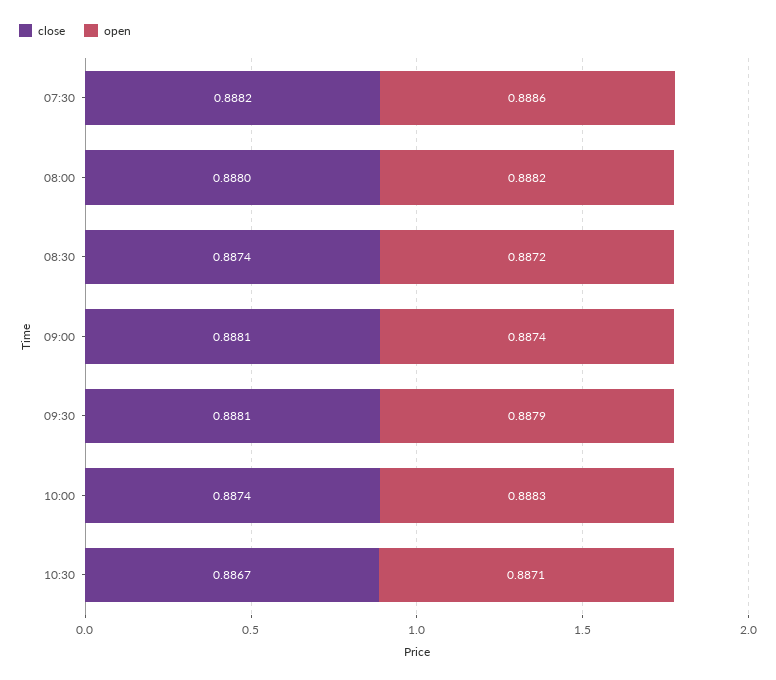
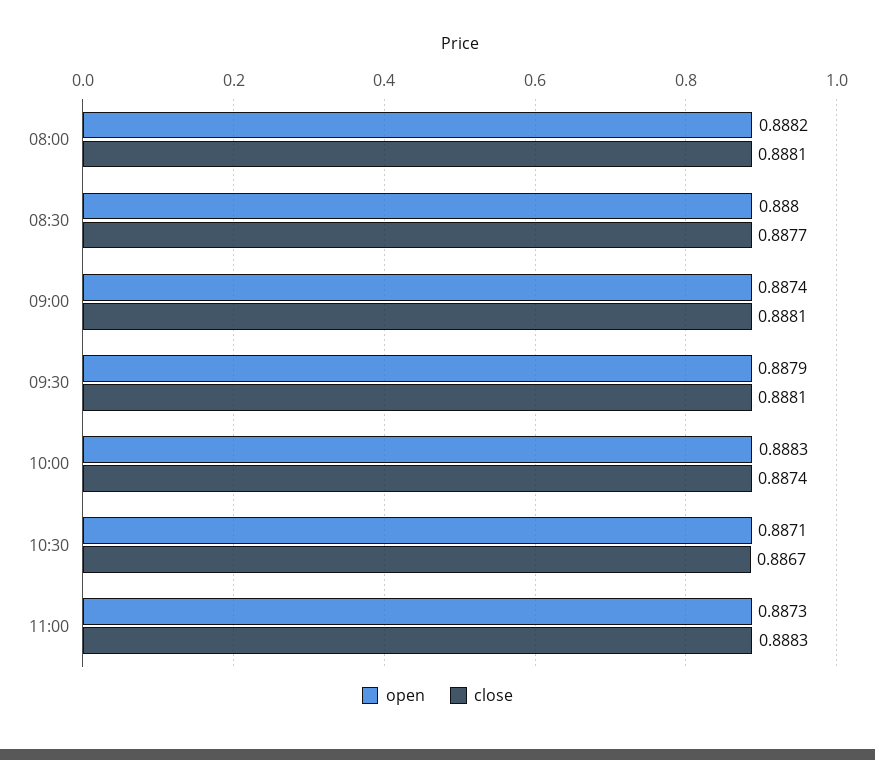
close, 07:30: 0.8882 -> none
open, 07:30: 0.8886 -> none
close, 08:00: 0.888 -> 0.8881
close, 08:30: 0.8874 -> 0.8877
open, 08:30: 0.8872 -> 0.888
open, 11:00: none -> 0.8873
close, 11:00: none -> 0.8883

